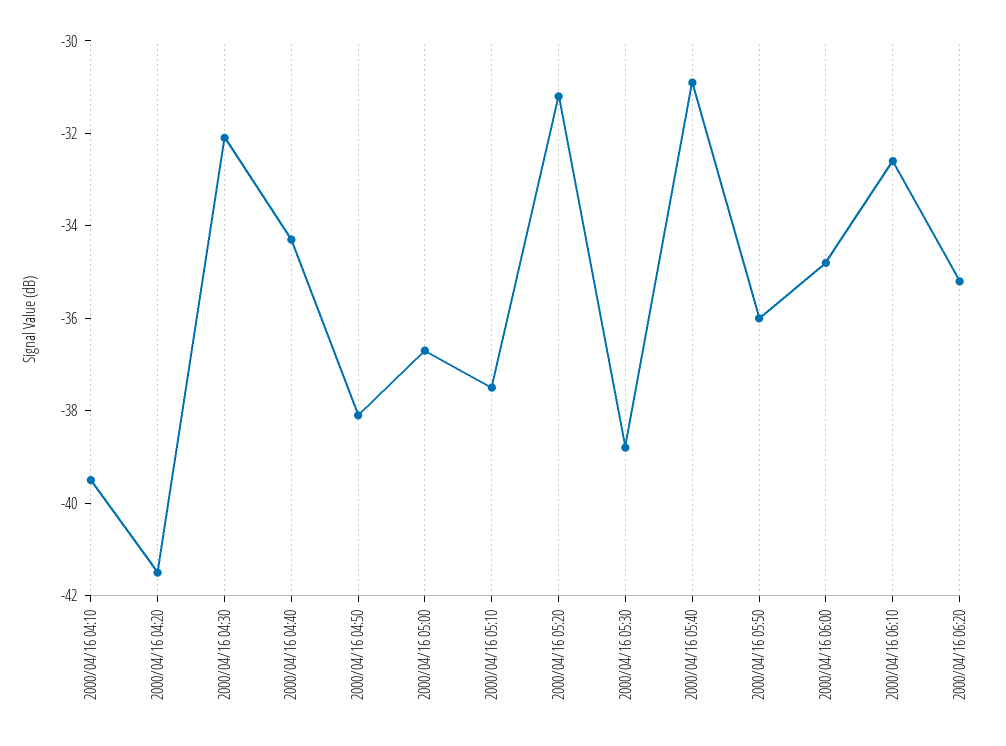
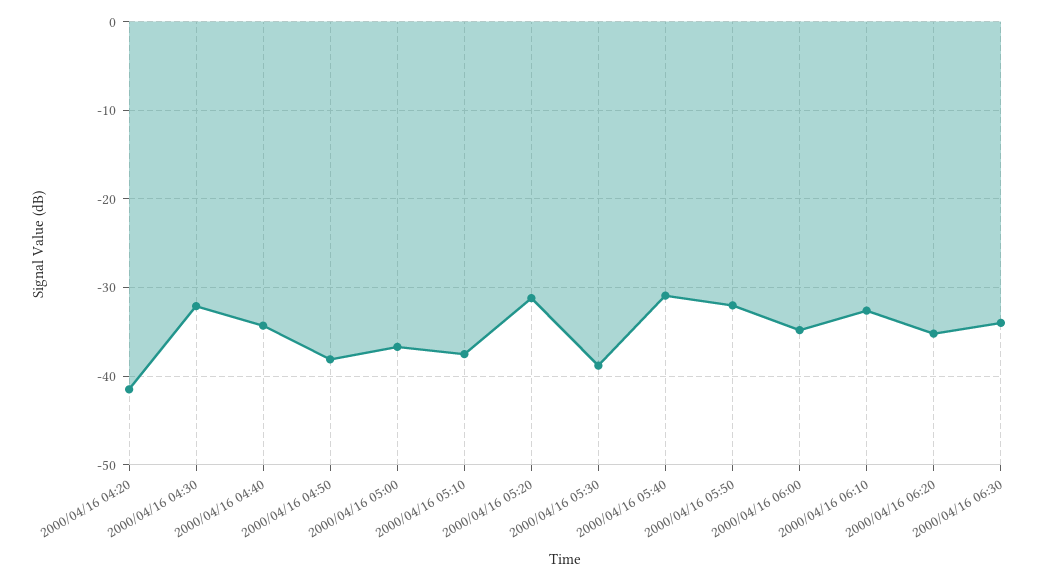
2000/04/16 04:10: -39.5 -> none
2000/04/16 05:50: -36 -> -32
2000/04/16 06:30: none -> -34

